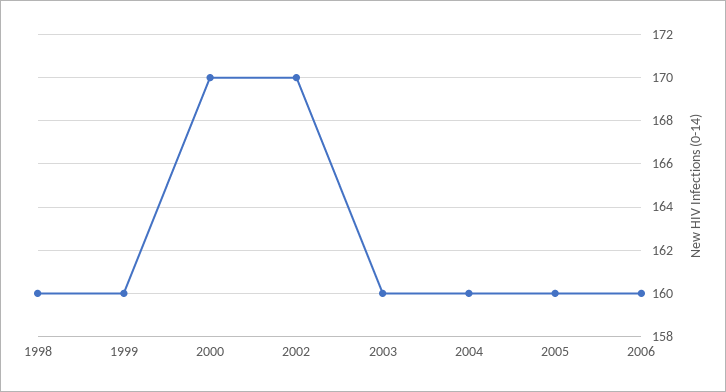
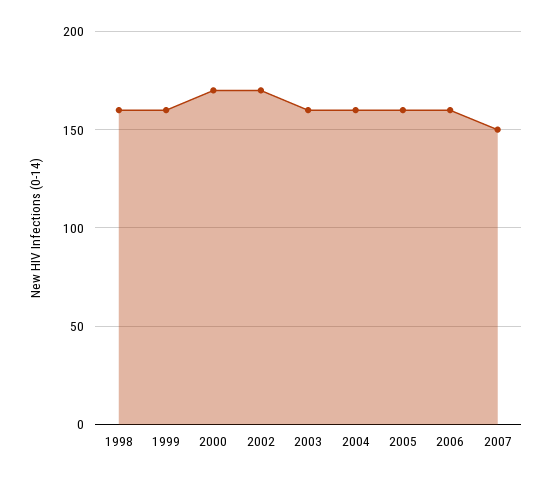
2007: none -> 150

